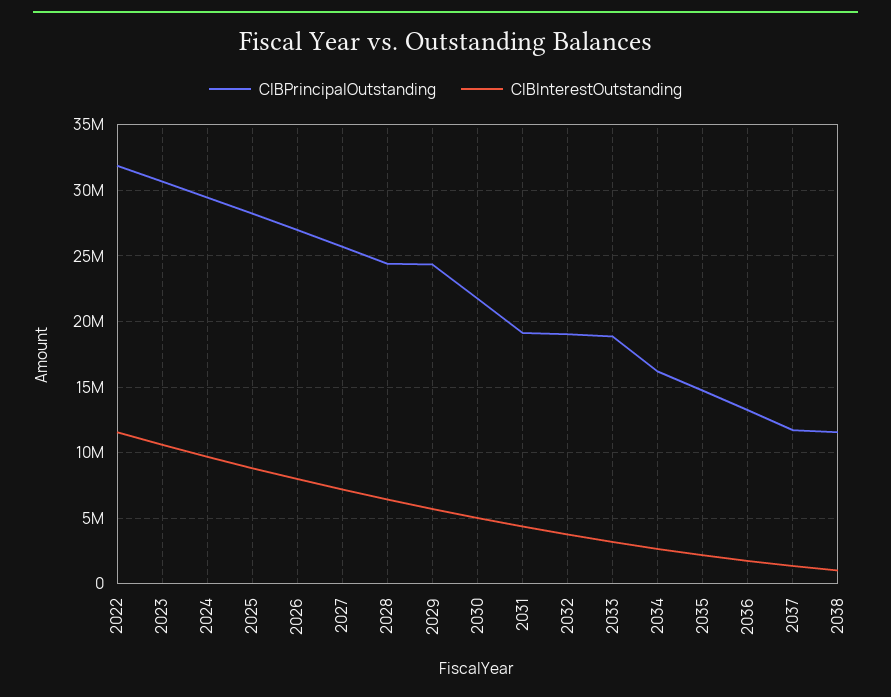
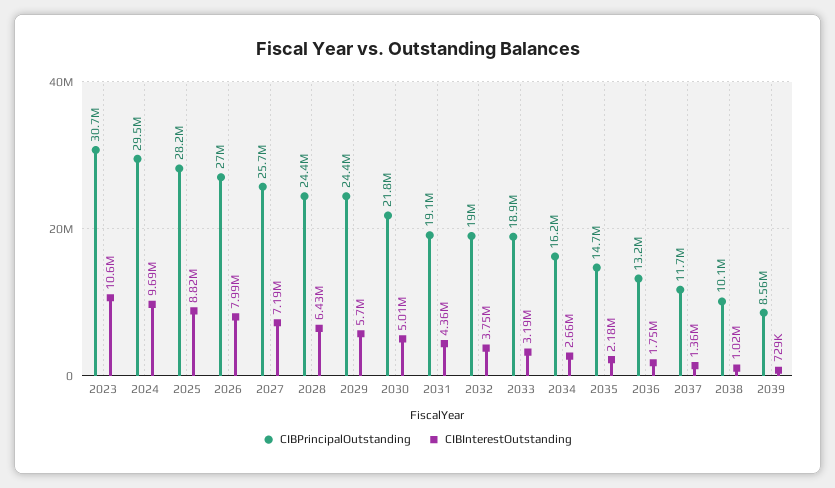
CIBPrincipalOutstanding, 2022: 32000000 -> none
CIBInterestOutstanding, 2022: 11500000 -> none
CIBPrincipalOutstanding, 2038: 11500000 -> 10100000
CIBPrincipalOutstanding, 2039: none -> 8560000
CIBInterestOutstanding, 2039: none -> 729000

